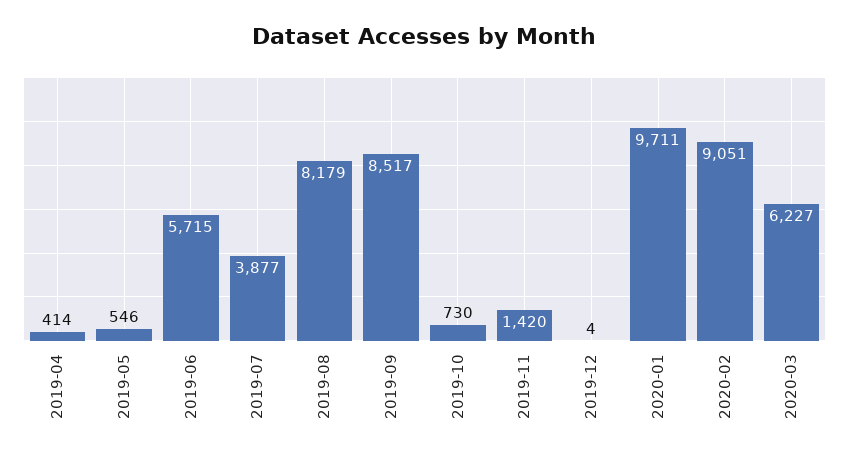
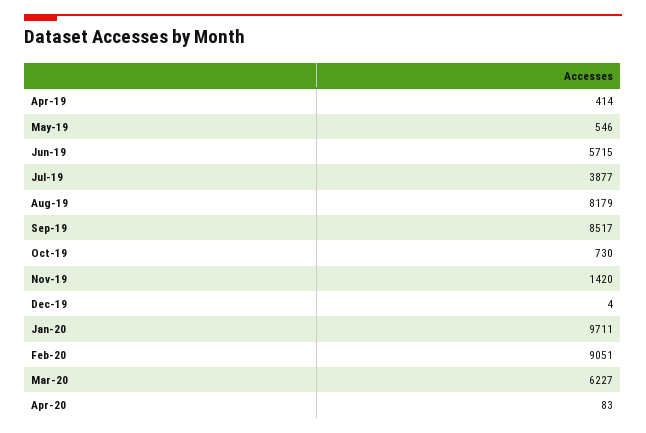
Apr-20: none -> 83

